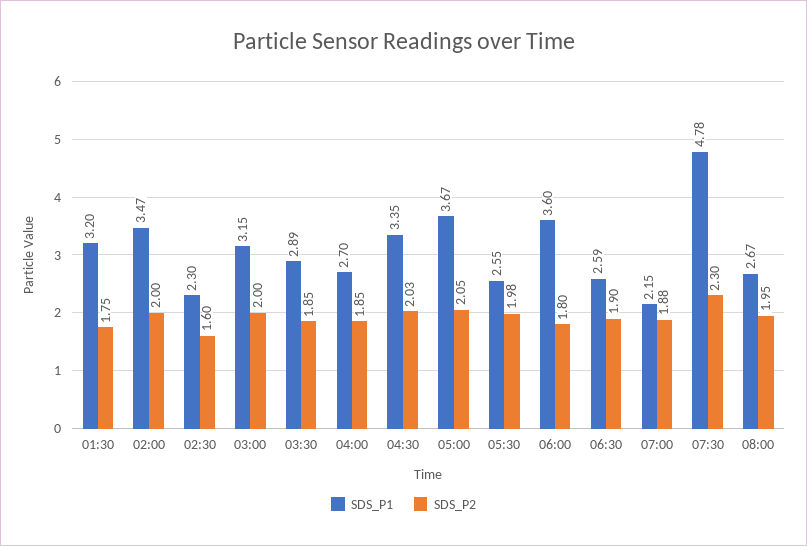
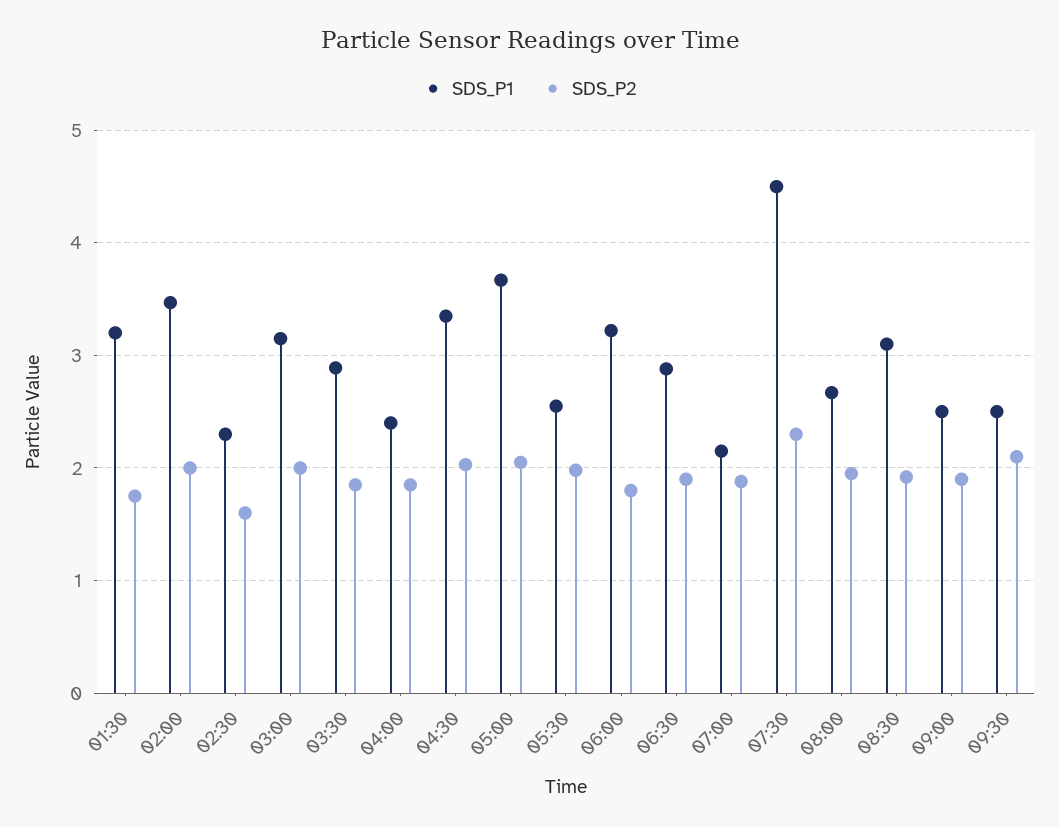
SDS_P1, 04:00: 2.7 -> 2.4
SDS_P1, 06:00: 3.6 -> 3.2
SDS_P1, 06:30: 2.59 -> 2.9
SDS_P1, 07:30: 4.78 -> 4.5
SDS_P1, 08:30: none -> 3.1
SDS_P2, 08:30: none -> 1.9
SDS_P1, 09:00: none -> 2.5
SDS_P2, 09:00: none -> 1.9
SDS_P1, 09:30: none -> 2.5
SDS_P2, 09:30: none -> 2.1

